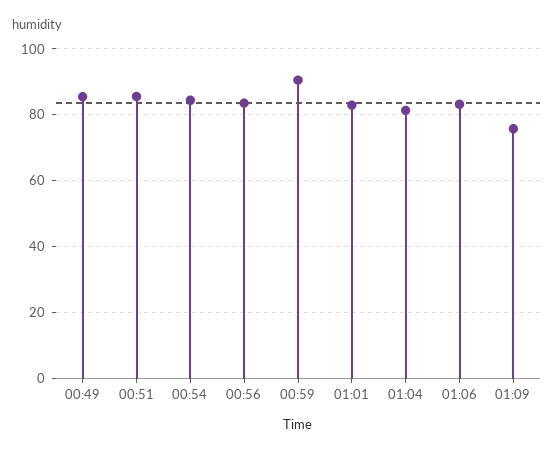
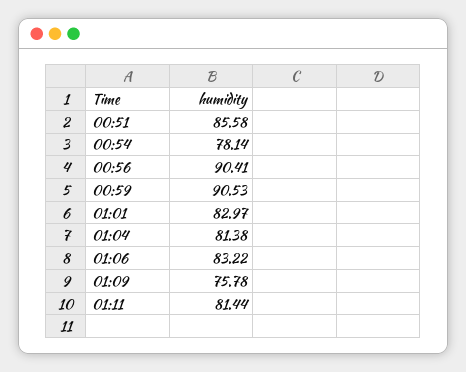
00:49: 86 -> none
00:54: 84 -> 78.14
00:56: 84 -> 90.41
01:11: none -> 81.44

